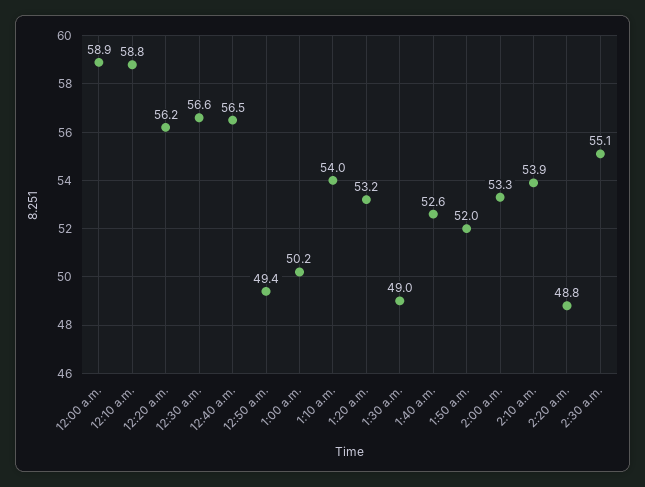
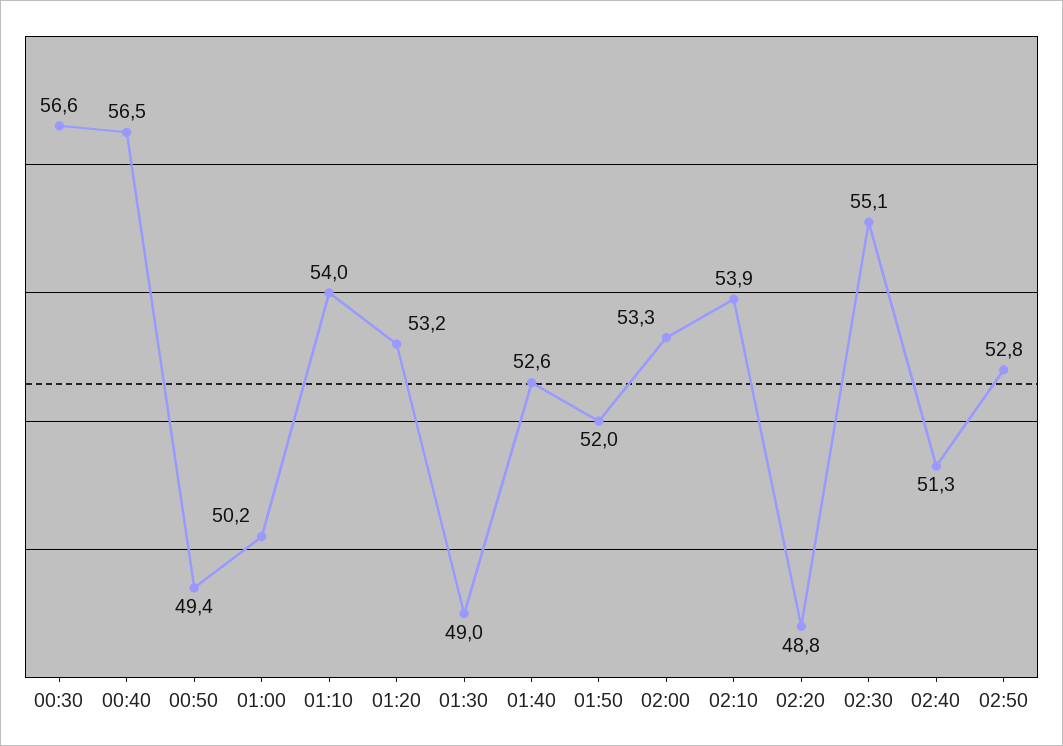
12:00 a.m.: 58.9 -> none
12:10 a.m.: 58.8 -> none
12:20 a.m.: 56.2 -> none
02:40: none -> 51.3
02:50: none -> 52.8

